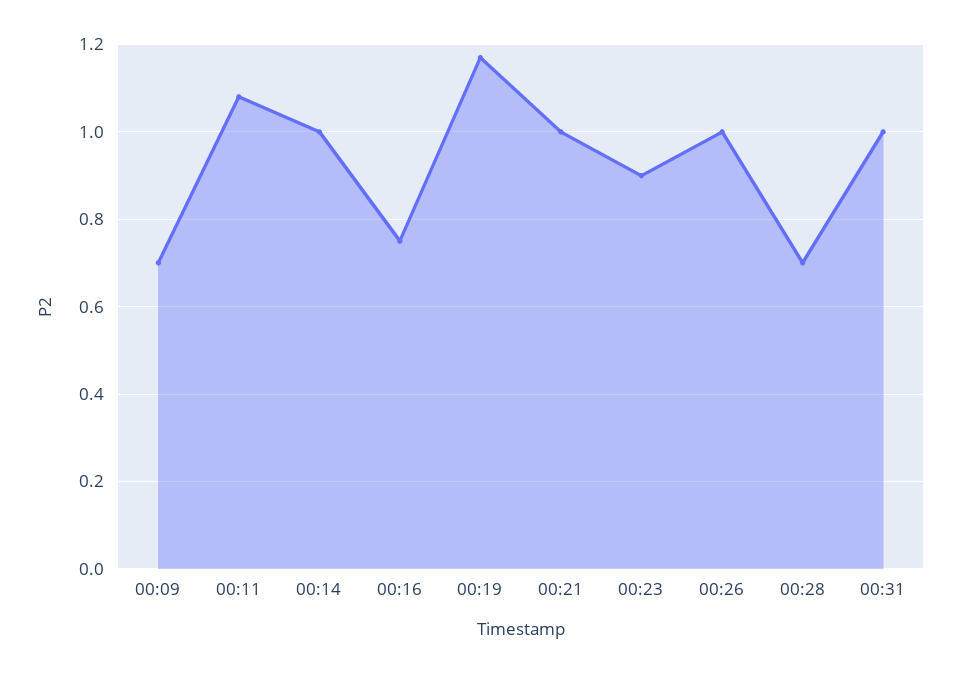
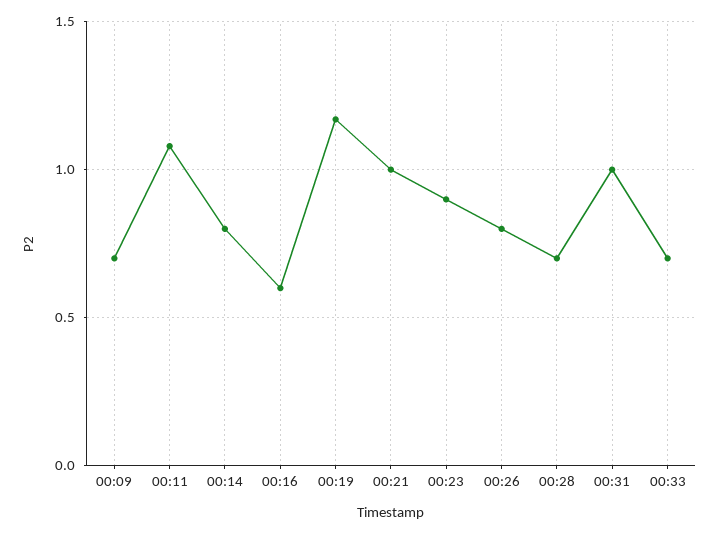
00:14: 1 -> 0.8
00:16: 0.75 -> 0.6
00:26: 1 -> 0.8
00:33: none -> 0.7

